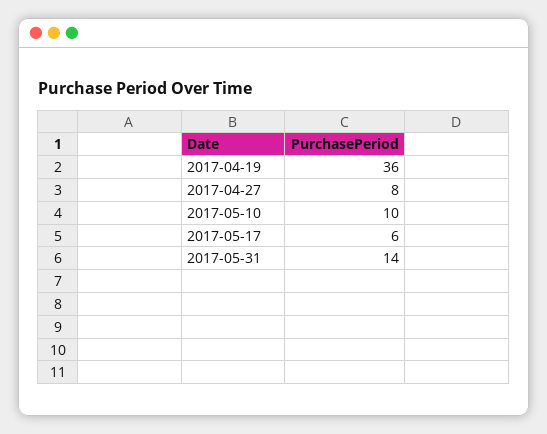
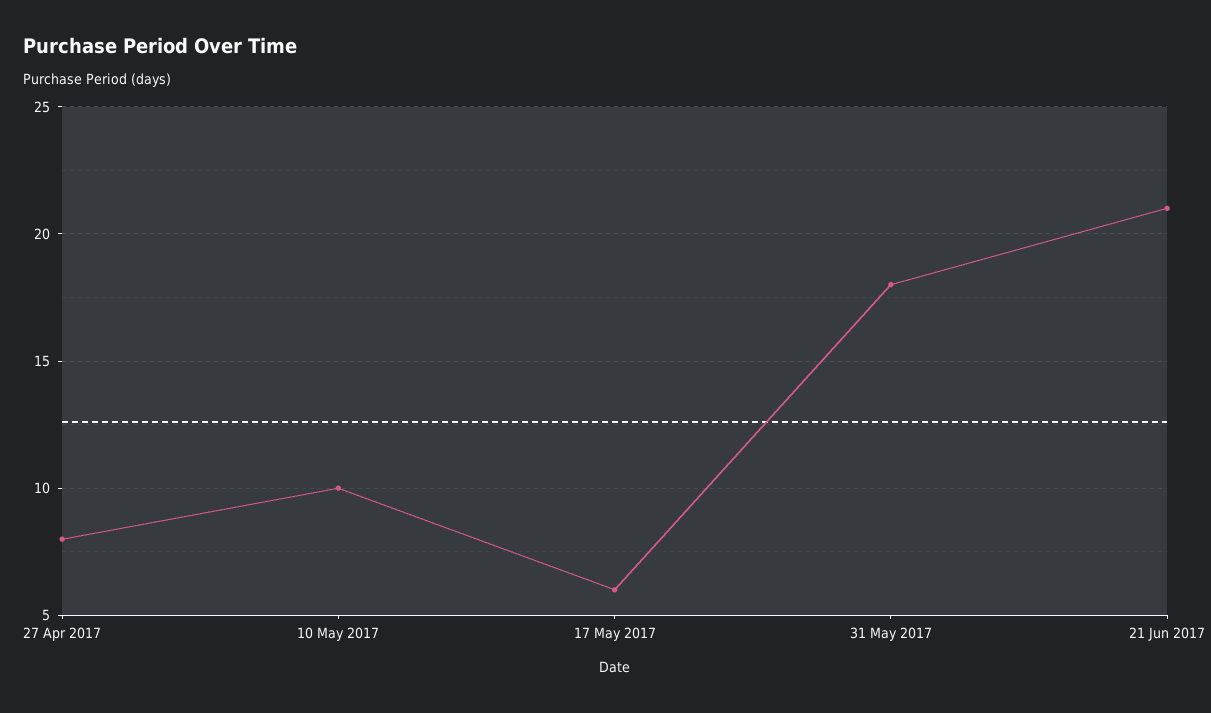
2017-04-19: 36 -> none
2017-05-31: 14 -> 18
21 Jun 2017: none -> 21

